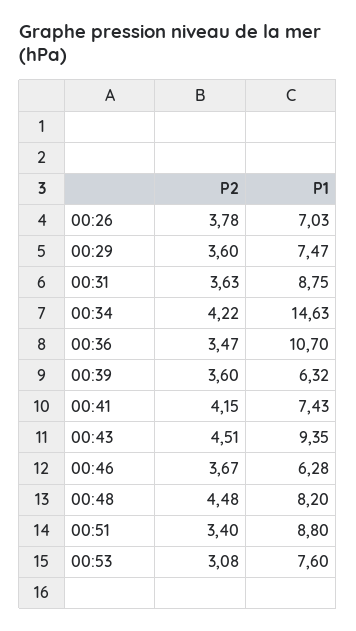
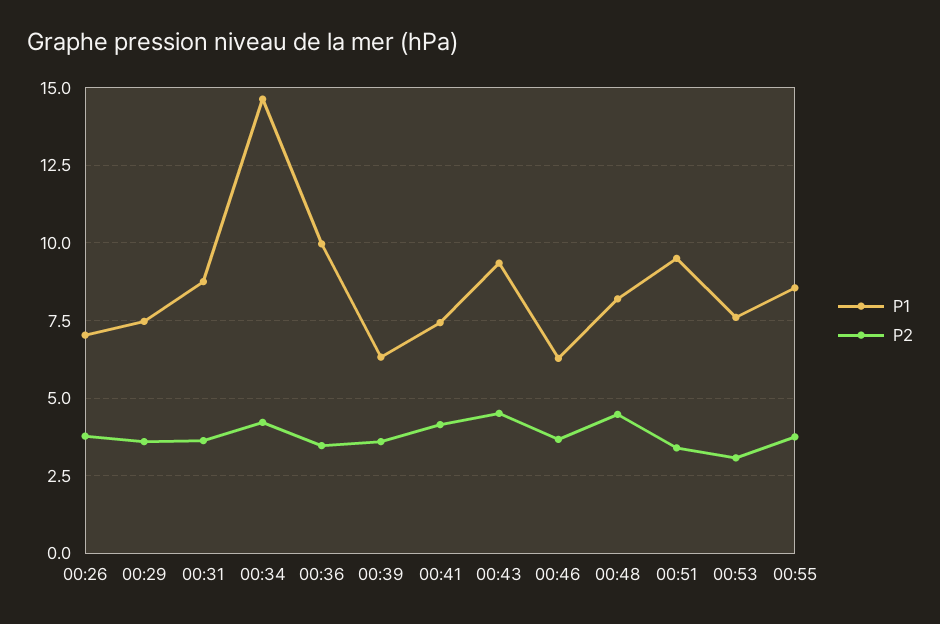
P1, 00:36: 10.7 -> 10
P1, 00:51: 8.8 -> 9.5
P1, 00:55: none -> 8.5
P2, 00:55: none -> 3.75

